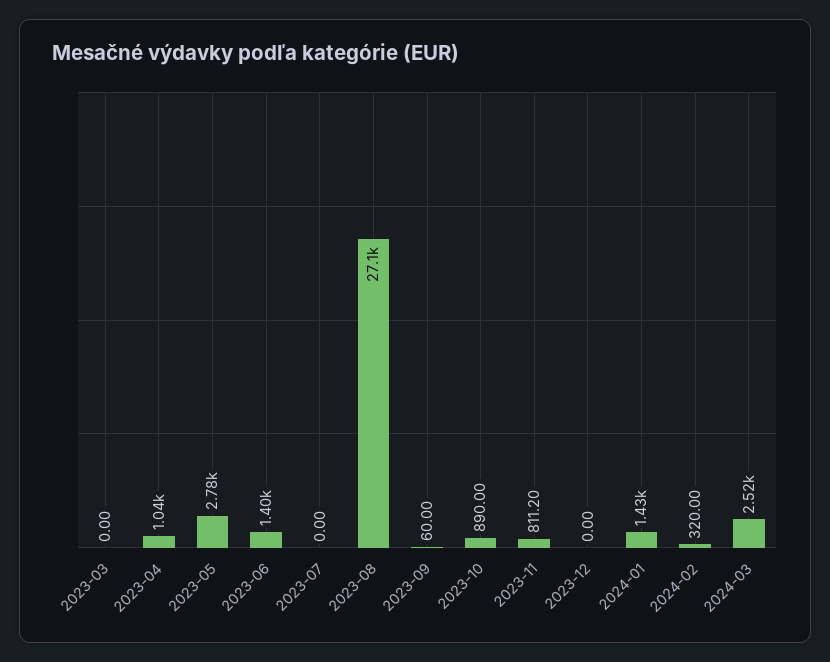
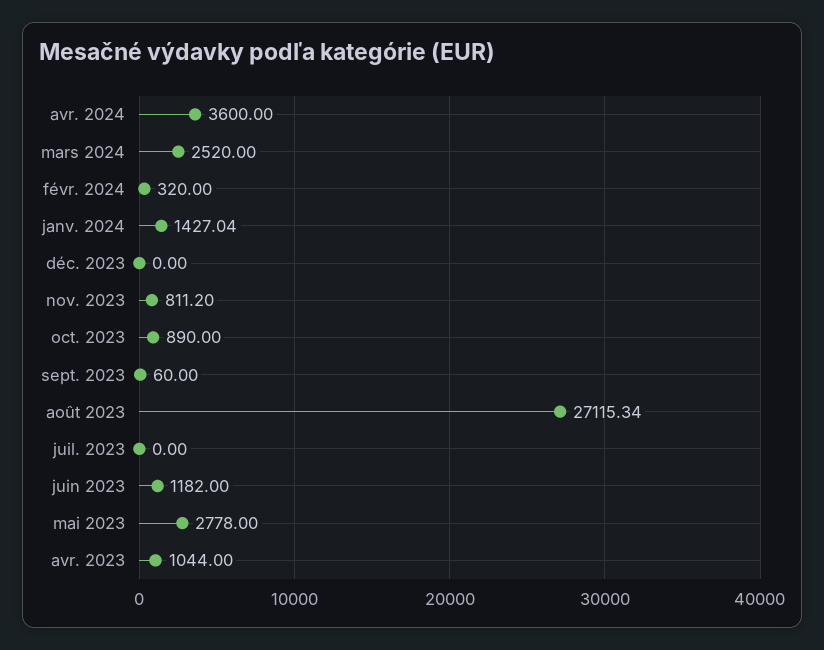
2023-03: 0 -> none
2023-06: 1400 -> 1182
avr. 2024: none -> 3600

